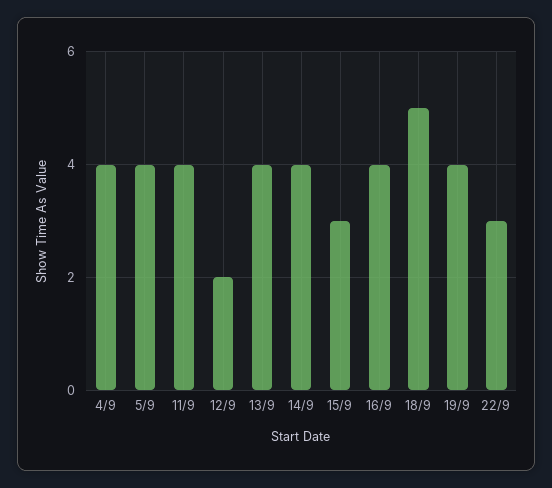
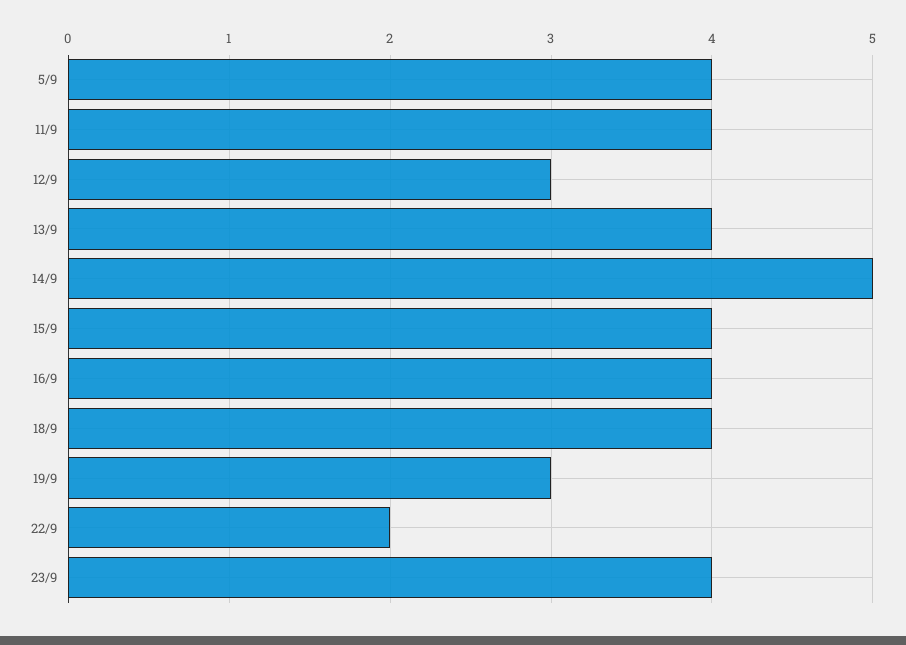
4/9: 4 -> none
12/9: 2 -> 3
14/9: 4 -> 5
15/9: 3 -> 4
18/9: 5 -> 4
19/9: 4 -> 3
22/9: 3 -> 2
23/9: none -> 4

